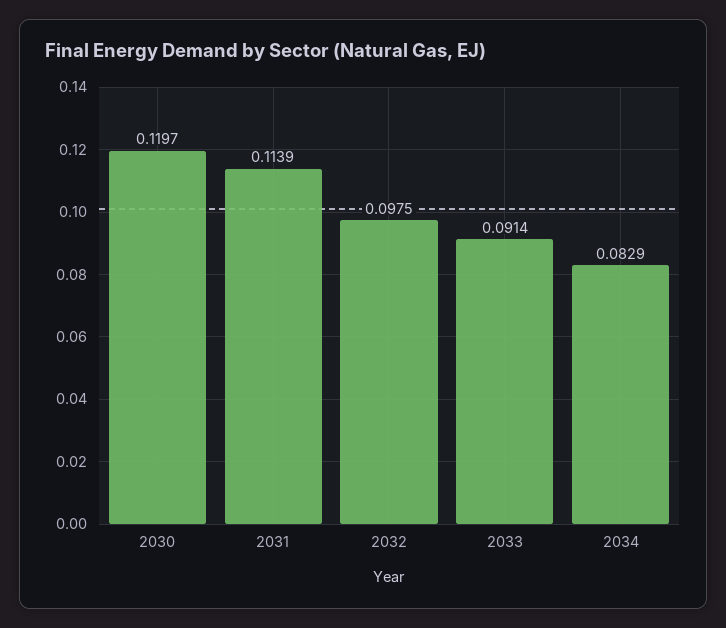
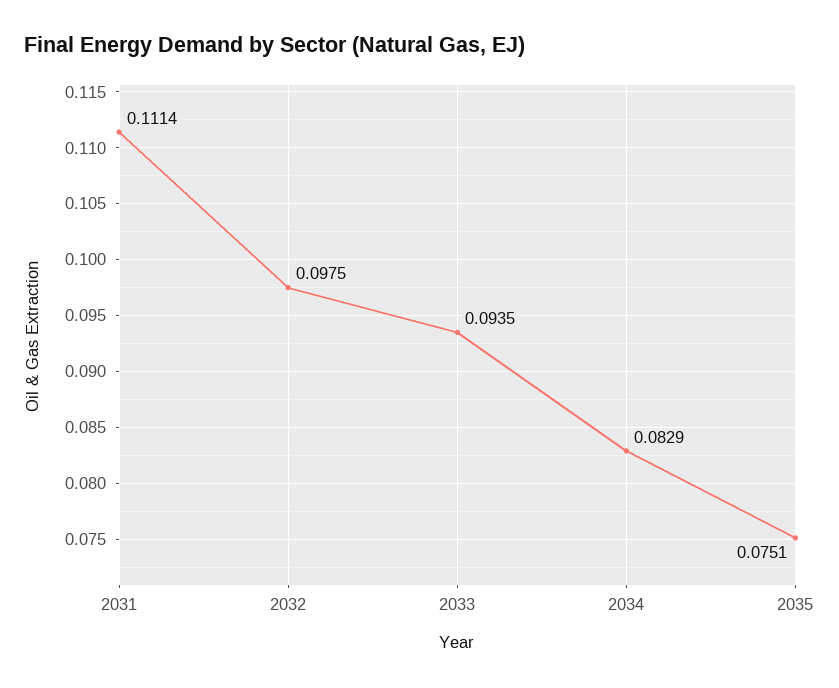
2030: 0.1197 -> none
2031: 0.1139 -> 0.1114
2033: 0.0914 -> 0.0935
2035: none -> 0.0751

